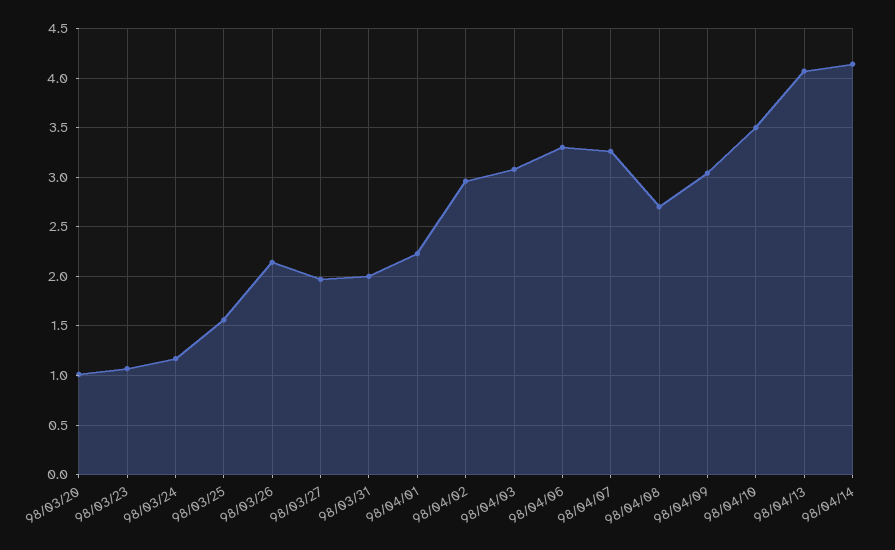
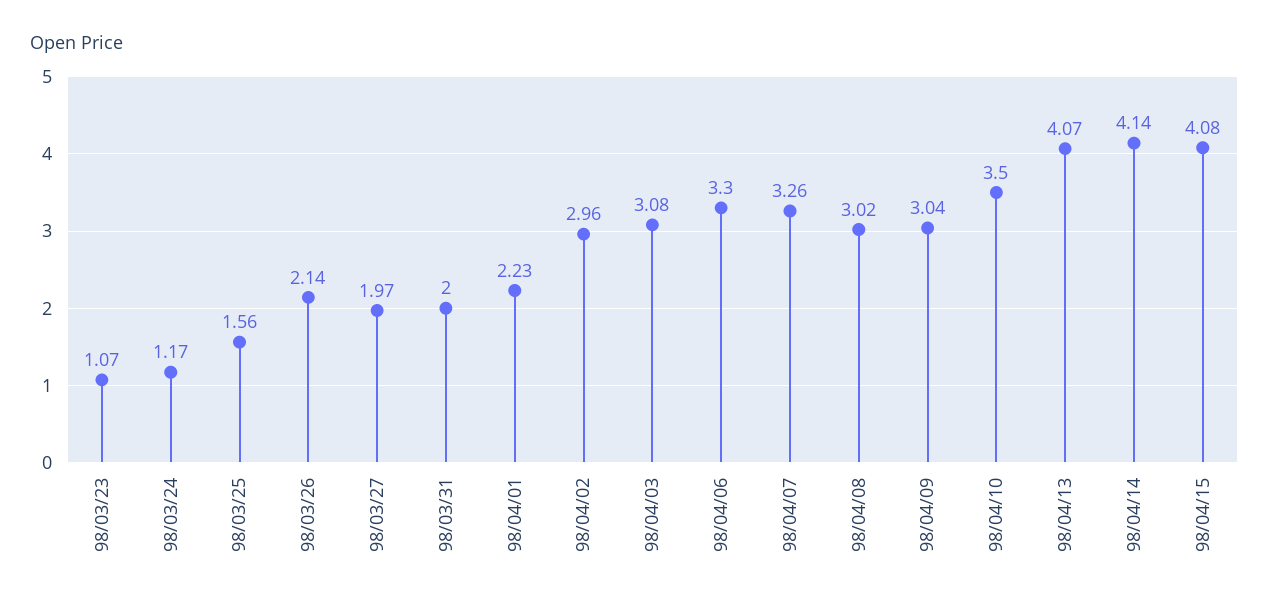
98/03/20: 1 -> none
98/04/08: 2.7 -> 3.02
98/04/15: none -> 4.08

